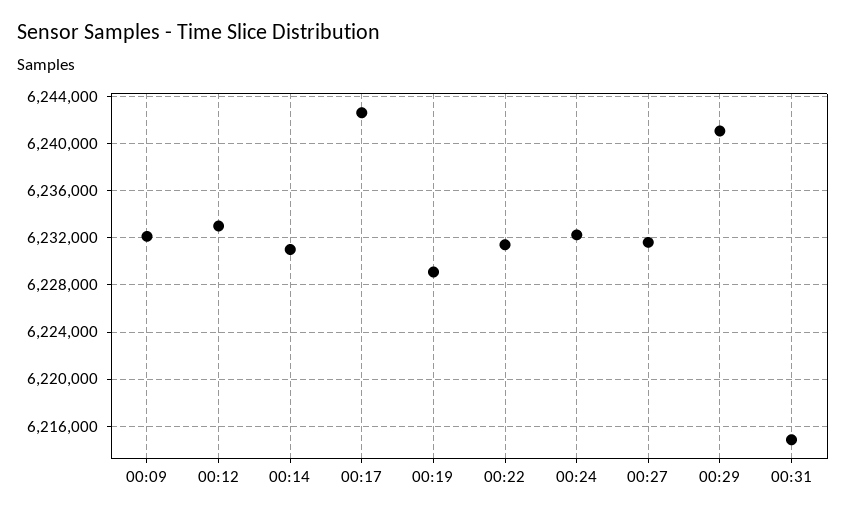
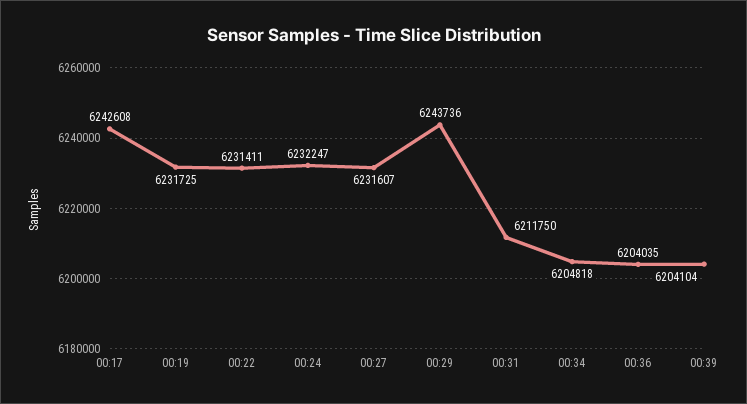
00:09: 6232000 -> none
00:12: 6233000 -> none
00:14: 6231000 -> none
00:19: 6229000 -> 6231725
00:29: 6241000 -> 6243736
00:31: 6215000 -> 6211750
00:34: none -> 6204818
00:36: none -> 6204035
00:39: none -> 6204104

